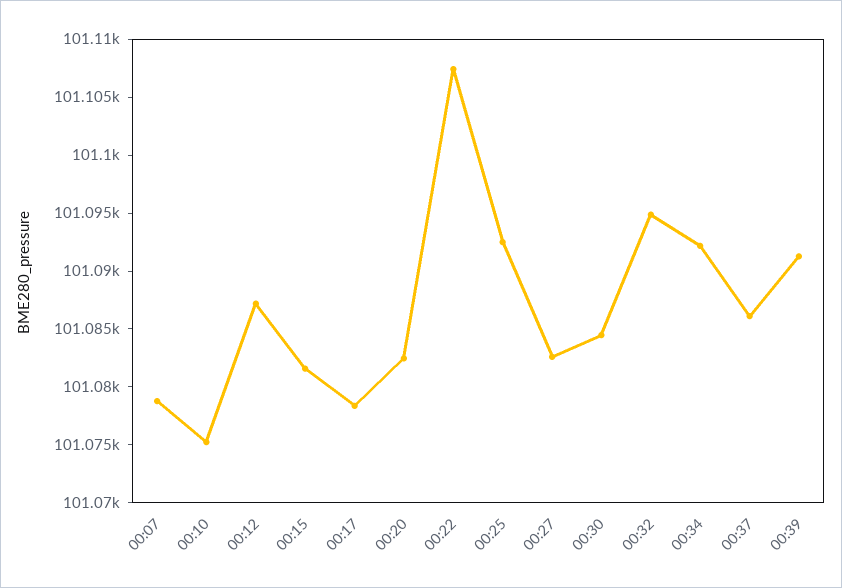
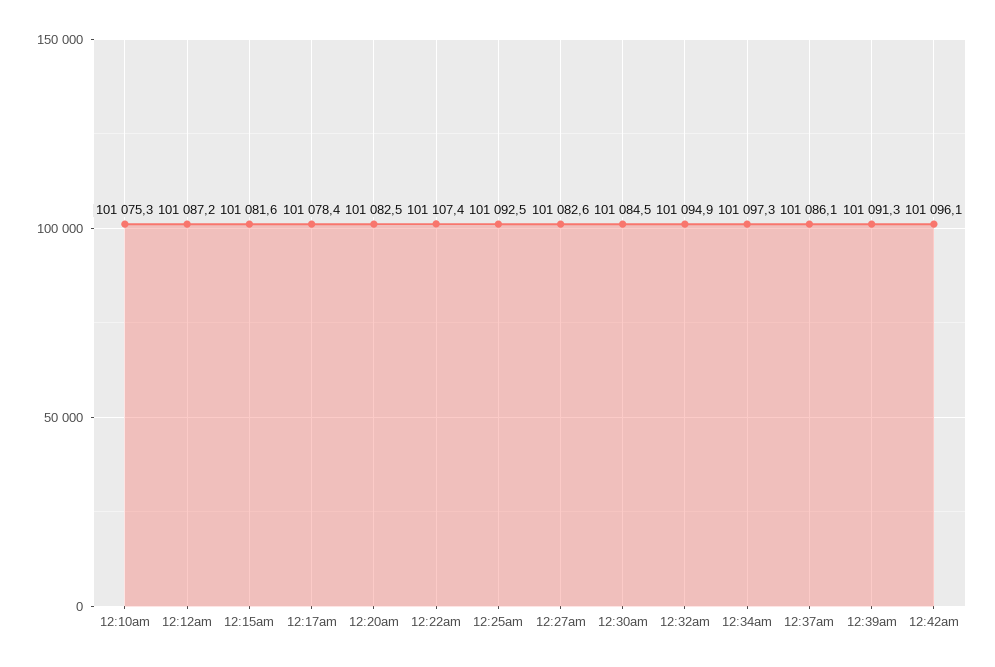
00:07: 101079 -> none
00:34: 101092 -> 101097.3
12:42am: none -> 101096.1

